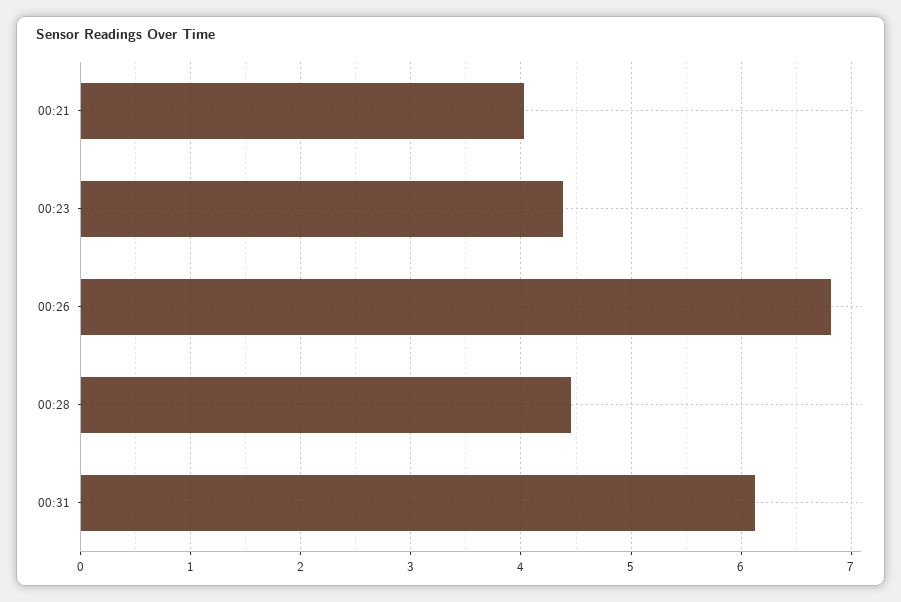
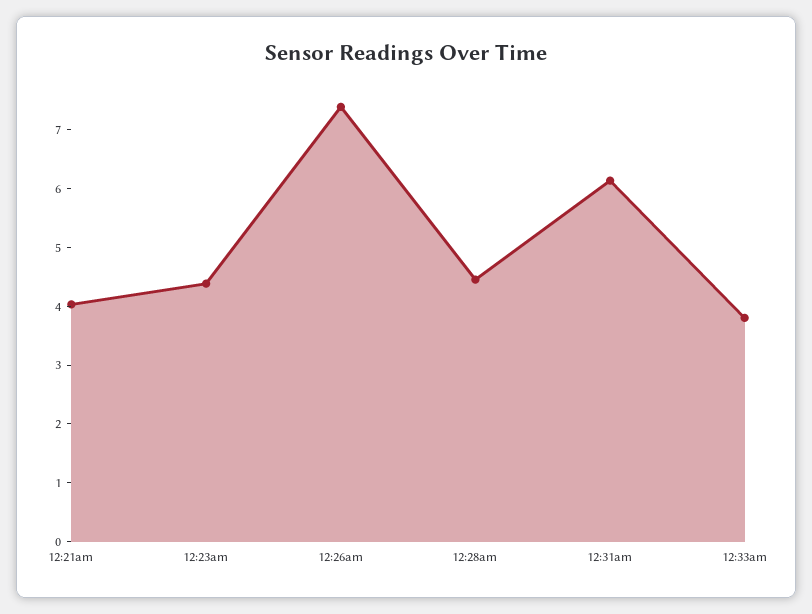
00:26: 6.8 -> 7.4
12:33am: none -> 3.8

